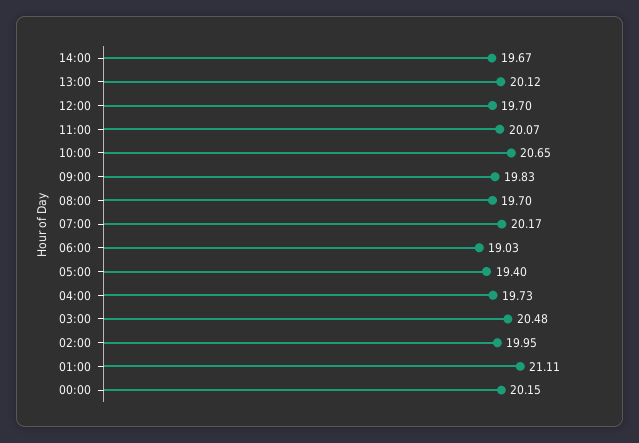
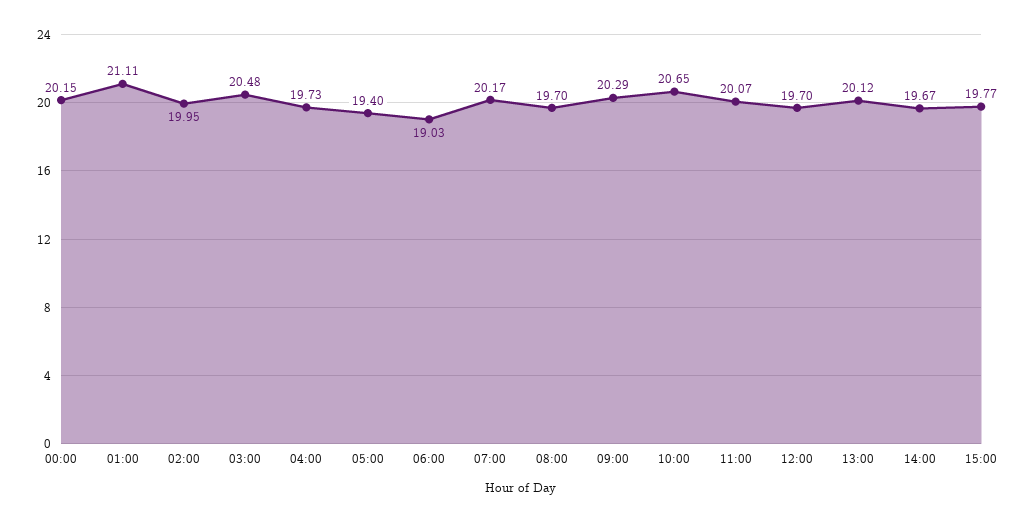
09:00: 19.83 -> 20.29
15:00: none -> 19.77

